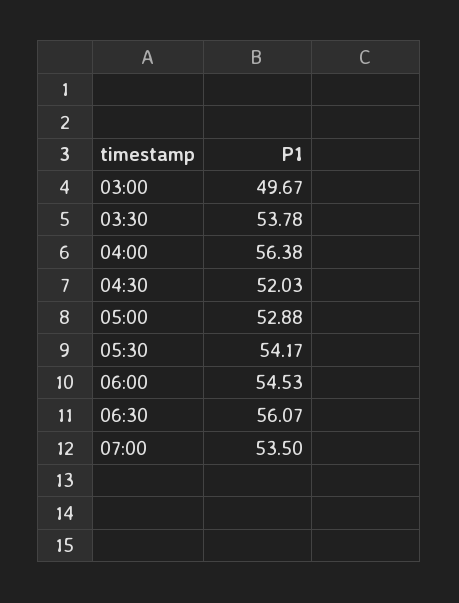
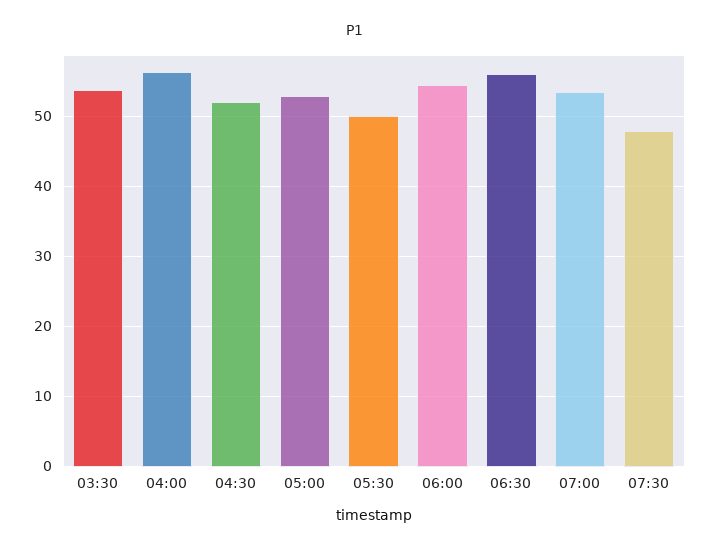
03:00: 49.67 -> none
05:30: 54.17 -> 50
07:30: none -> 48

